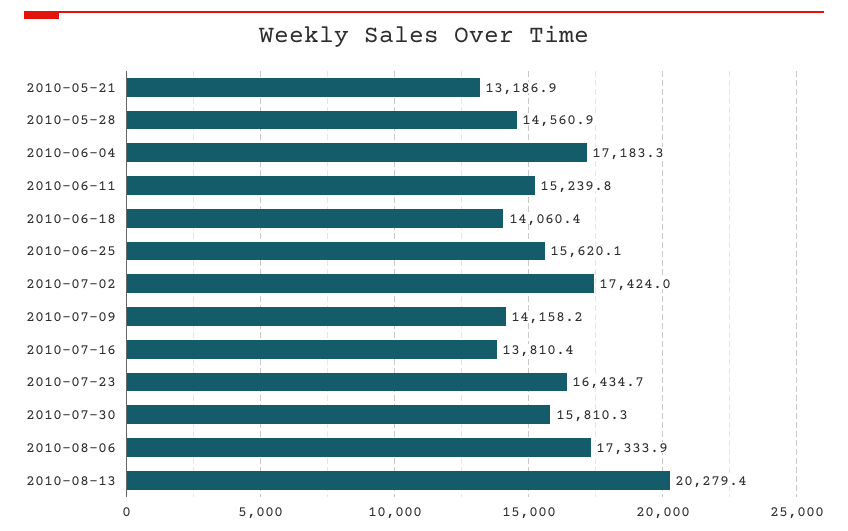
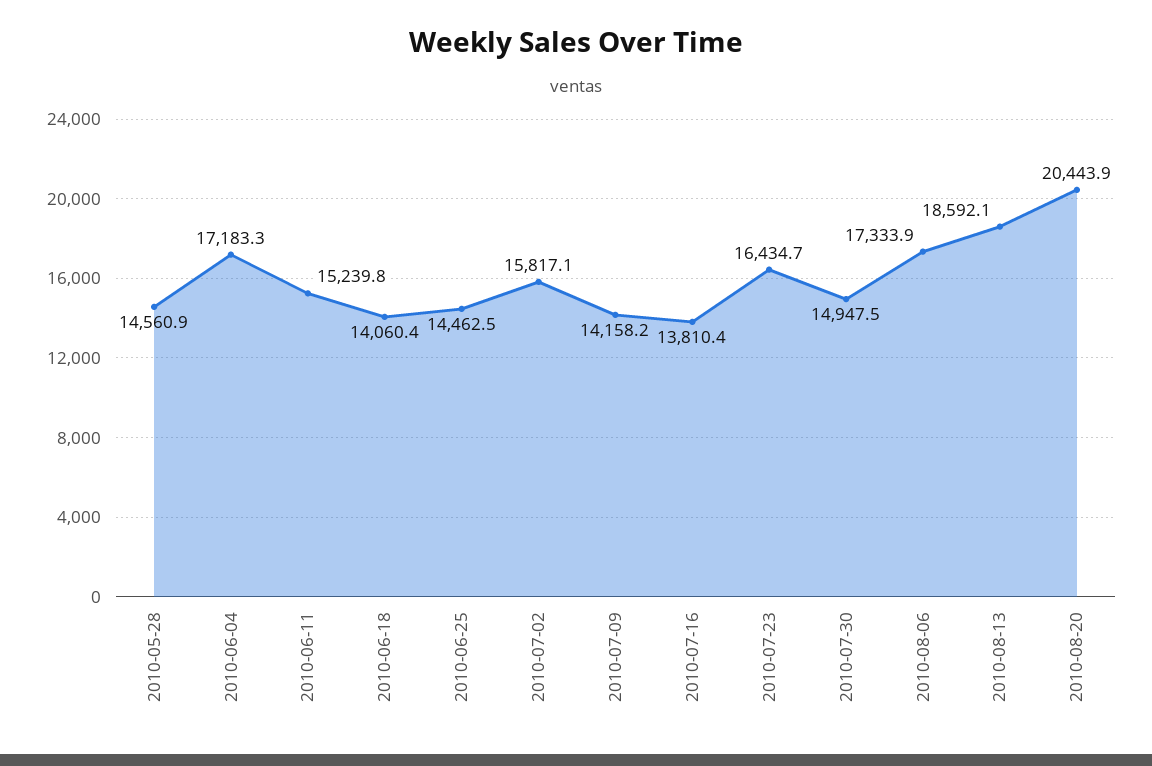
2010-05-21: 13186.9 -> none
2010-06-25: 15620.1 -> 14462.5
2010-07-02: 17424 -> 15817.1
2010-07-30: 15810.3 -> 14947.5
2010-08-13: 20279.4 -> 18592.1
2010-08-20: none -> 20443.9

